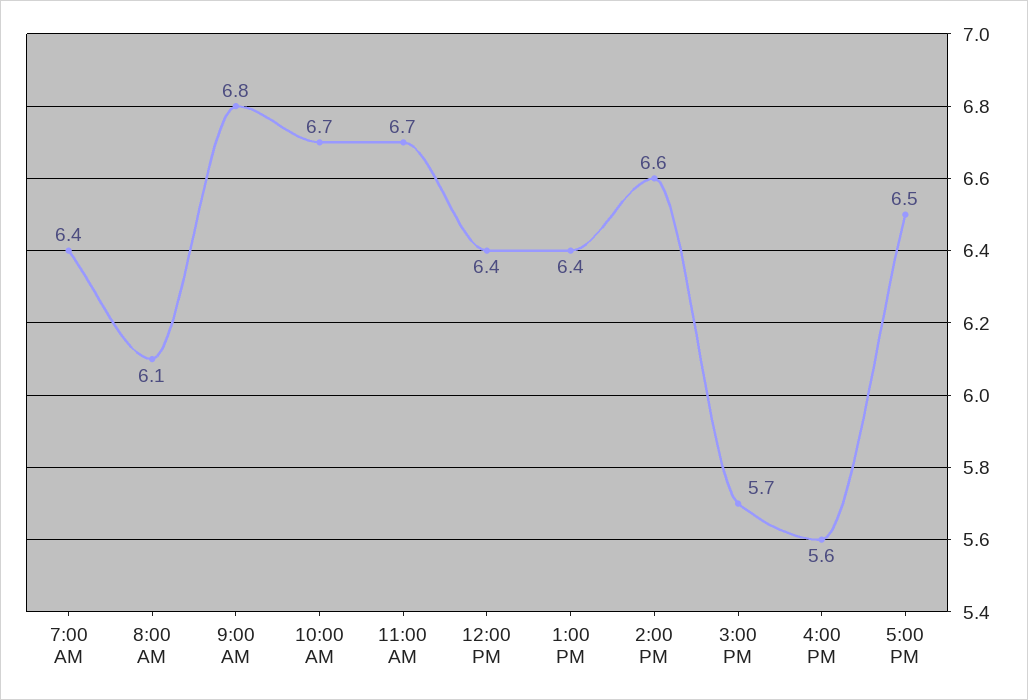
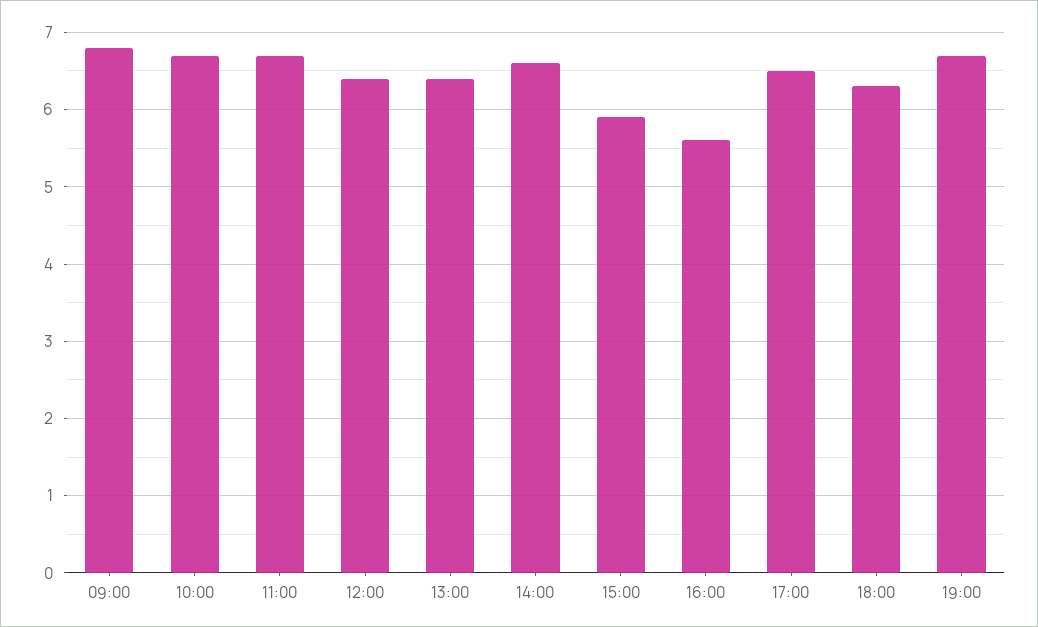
7:00 AM: 6.4 -> none
8:00 AM: 6.1 -> none
3:00 PM: 5.7 -> 5.9
18:00: none -> 6.3
19:00: none -> 6.7

